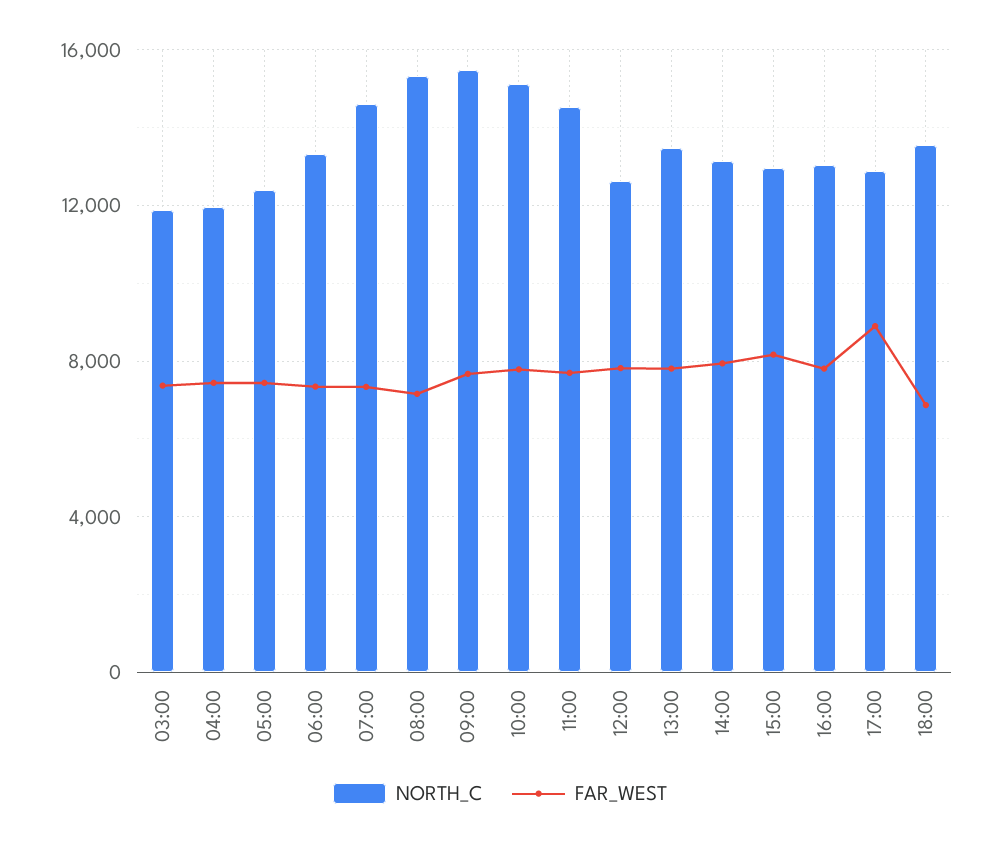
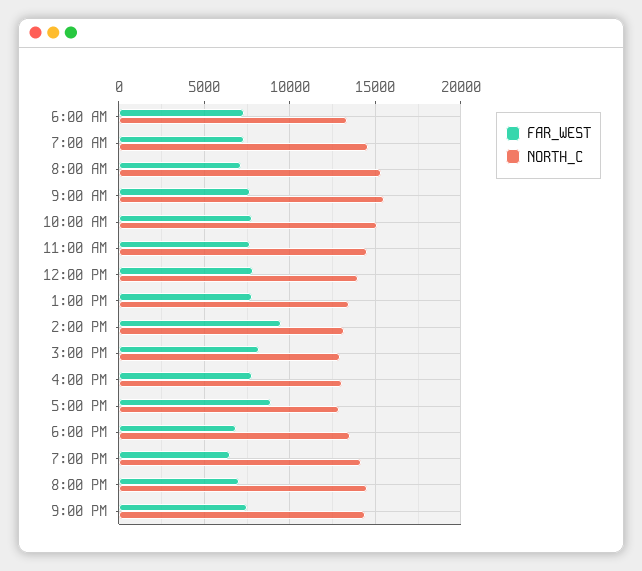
NORTH_C, 03:00: 12000 -> none
FAR_WEST, 03:00: 7500 -> none
NORTH_C, 04:00: 12000 -> none
FAR_WEST, 04:00: 7500 -> none
NORTH_C, 05:00: 12500 -> none
FAR_WEST, 05:00: 7500 -> none
NORTH_C, 12:00: 12500 -> 14000
FAR_WEST, 14:00: 8000 -> 9500
FAR_WEST, 7:00 PM: none -> 6500
NORTH_C, 7:00 PM: none -> 14000
FAR_WEST, 8:00 PM: none -> 7000
NORTH_C, 8:00 PM: none -> 14500
FAR_WEST, 9:00 PM: none -> 7500
NORTH_C, 9:00 PM: none -> 14500

